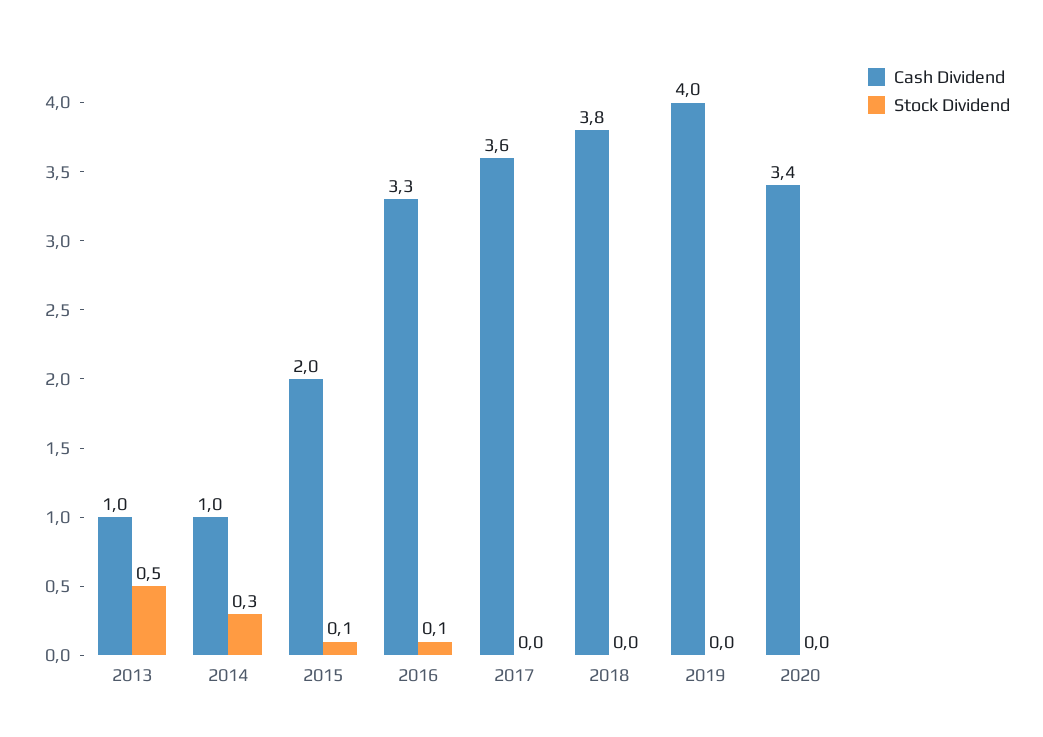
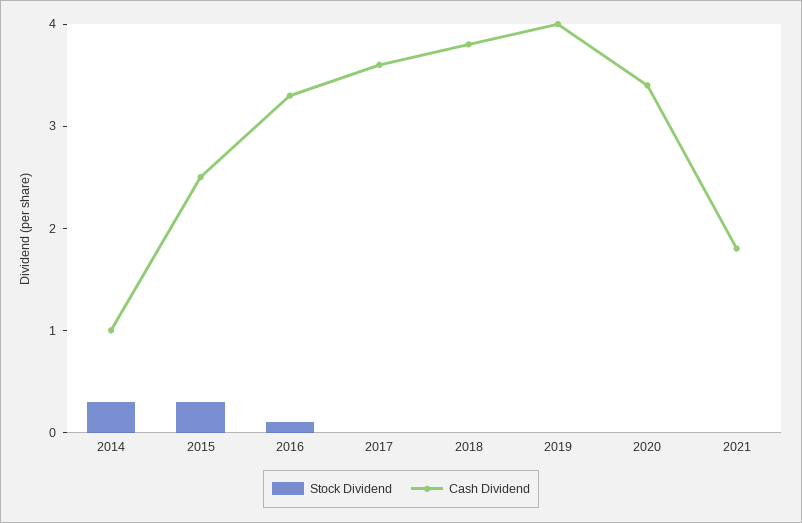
Cash Dividend, 2013: 1 -> none
Stock Dividend, 2013: 0.5 -> none
Cash Dividend, 2015: 2 -> 2.5
Stock Dividend, 2015: 0.1 -> 0.3
Stock Dividend, 2021: none -> 0
Cash Dividend, 2021: none -> 1.8

